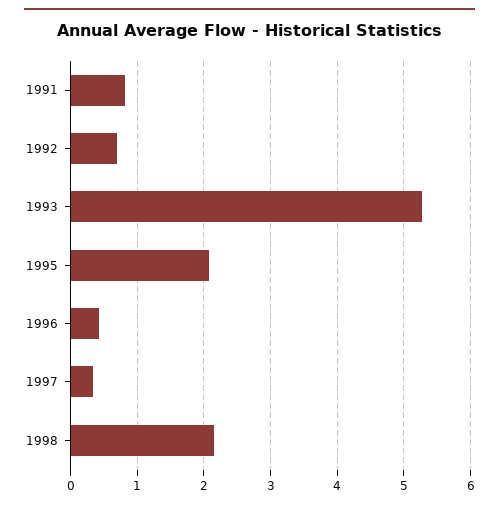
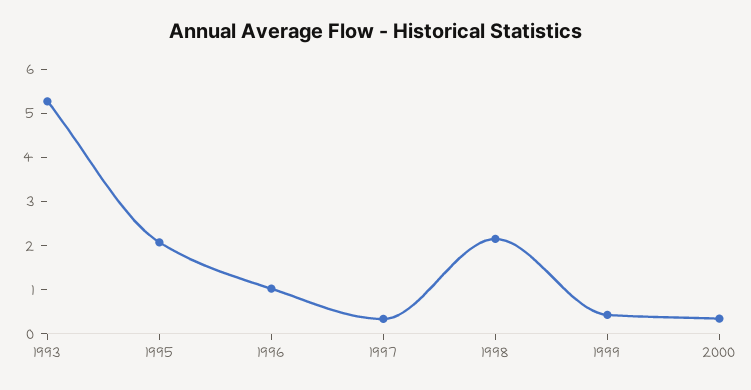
1991: 0.8 -> none
1992: 0.7 -> none
1996: 0.4 -> 1
1999: none -> 0.4
2000: none -> 0.4

